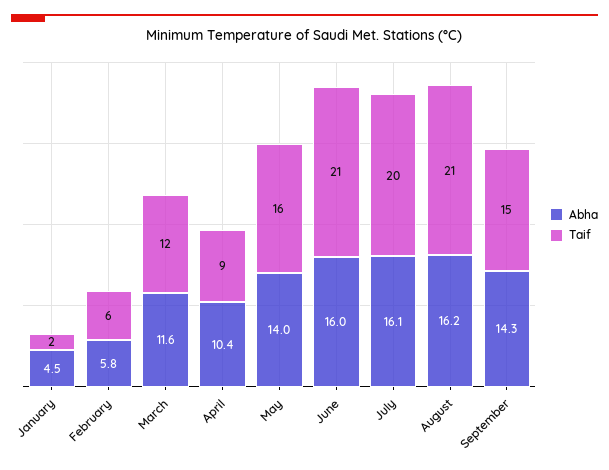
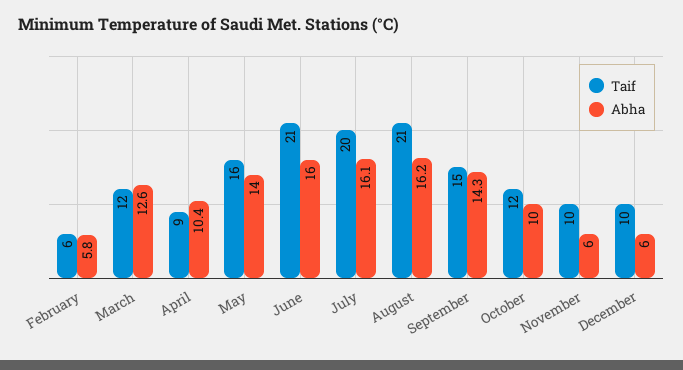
Abha, January: 4.5 -> none
Taif, January: 2 -> none
Abha, March: 11.6 -> 12.6
Taif, October: none -> 12
Abha, October: none -> 10
Taif, November: none -> 10
Abha, November: none -> 6
Taif, December: none -> 10
Abha, December: none -> 6

